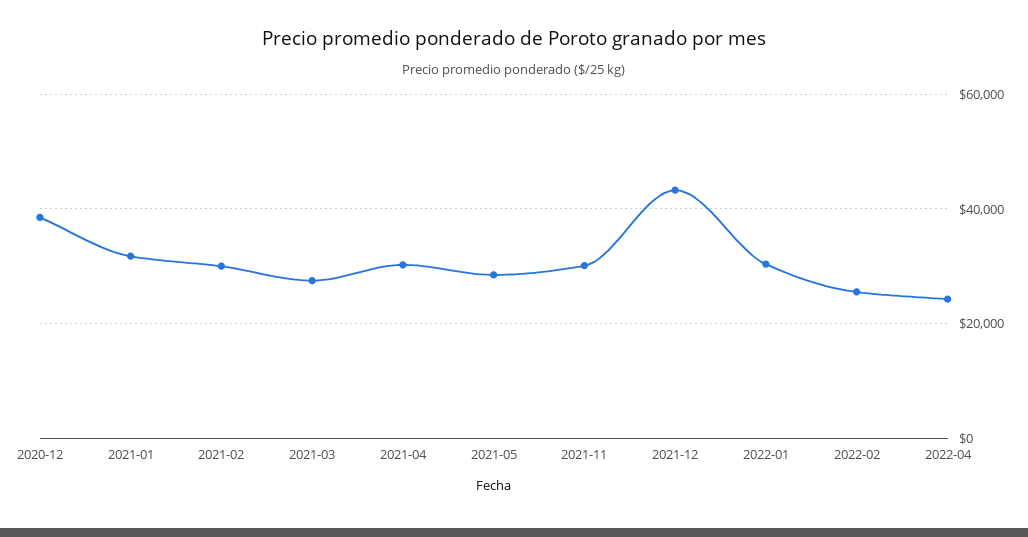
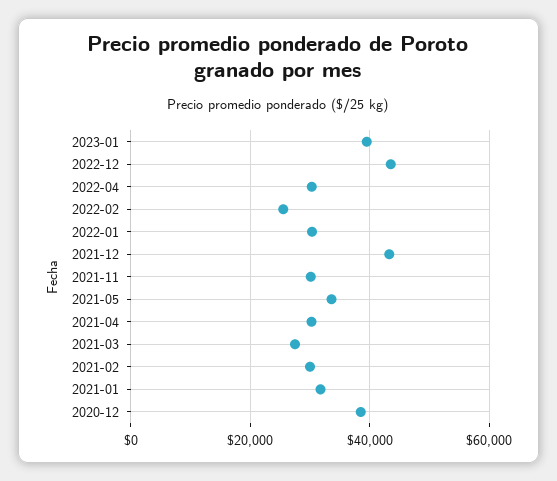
2021-05: 28000 -> 34000
2022-04: 24000 -> 30000
2023-01: none -> 40000
2022-12: none -> 44000

